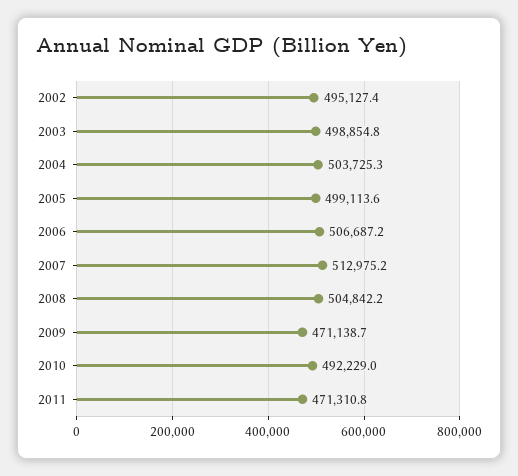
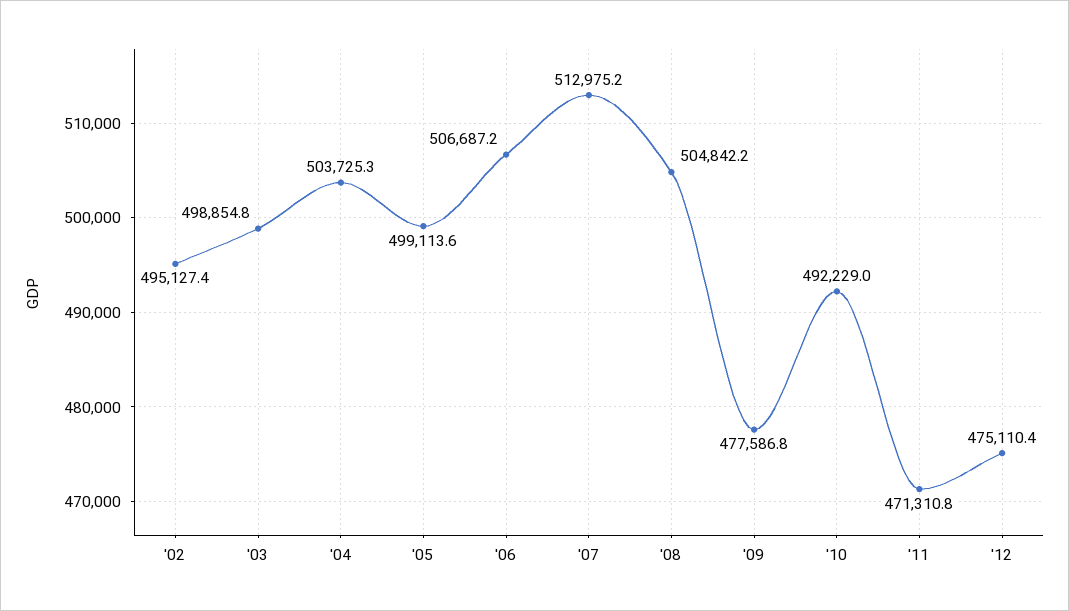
2009: 471138.7 -> 477586.8
'12: none -> 475110.4

